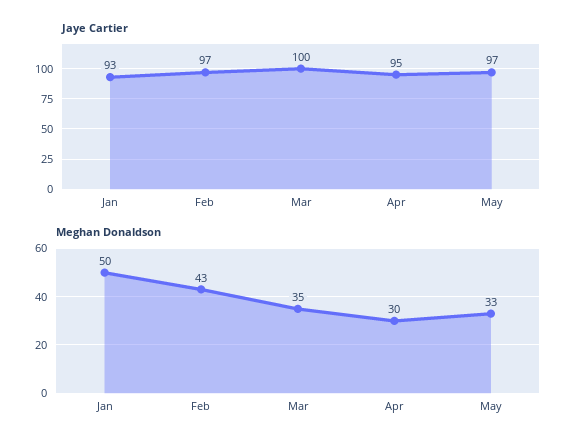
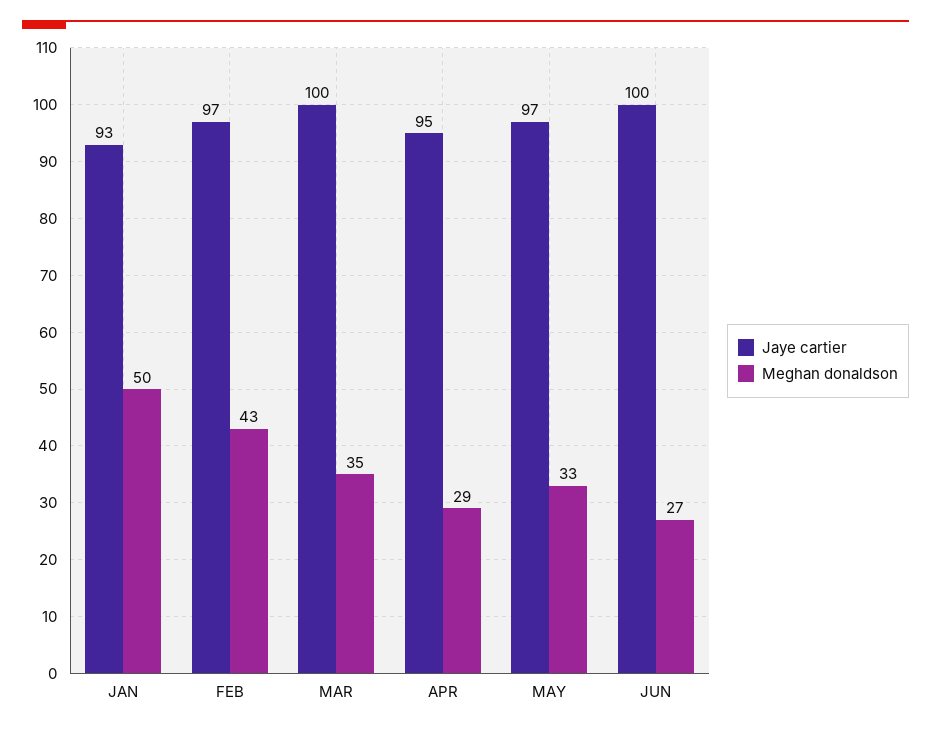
Meghan Donaldson, Apr: 30 -> 29
Jaye Cartier, JUN: none -> 100
Meghan Donaldson, JUN: none -> 27

